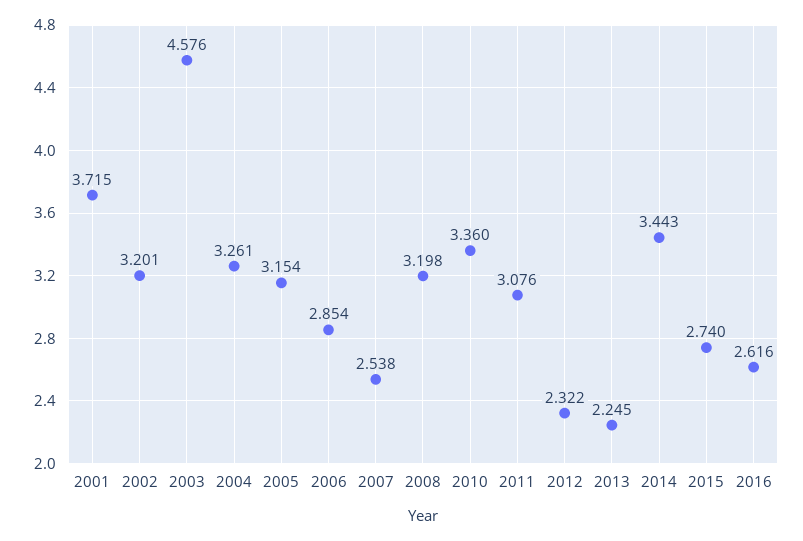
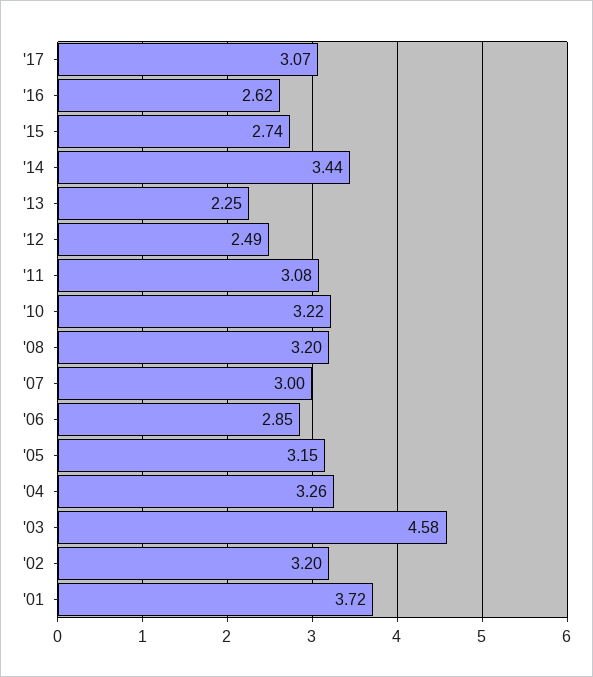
2007: 2.538 -> 3
2010: 3.36 -> 3.22
2012: 2.322 -> 2.49
'17: none -> 3.07

